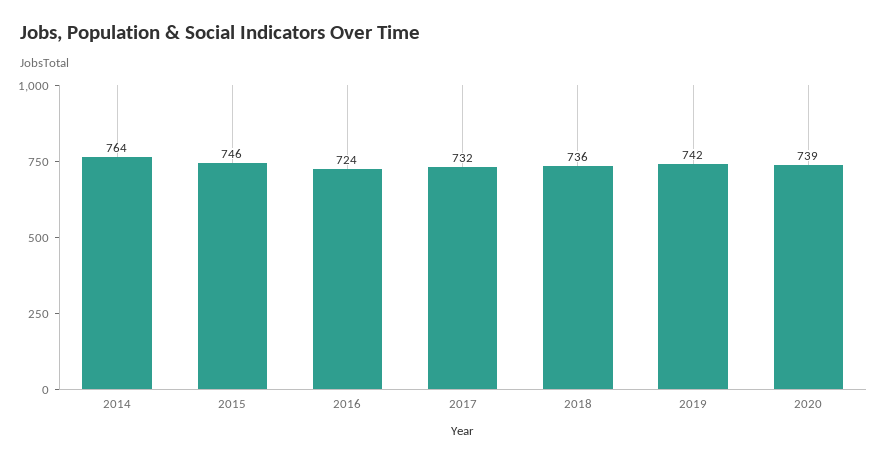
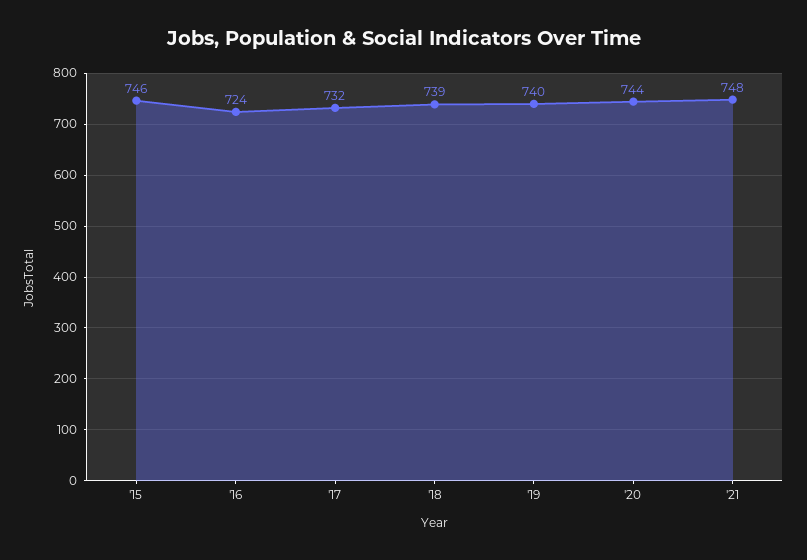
2014: 764 -> none
2018: 736 -> 739
2019: 742 -> 740
2020: 739 -> 744
'21: none -> 748

